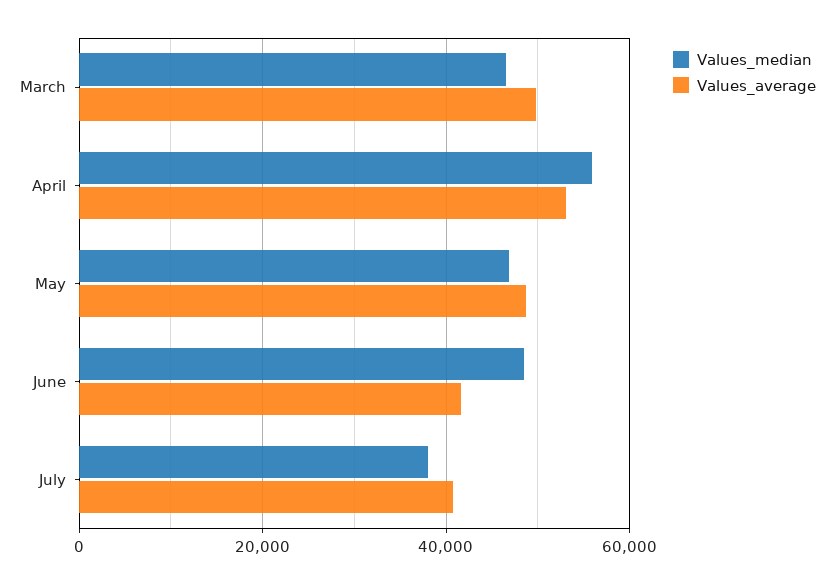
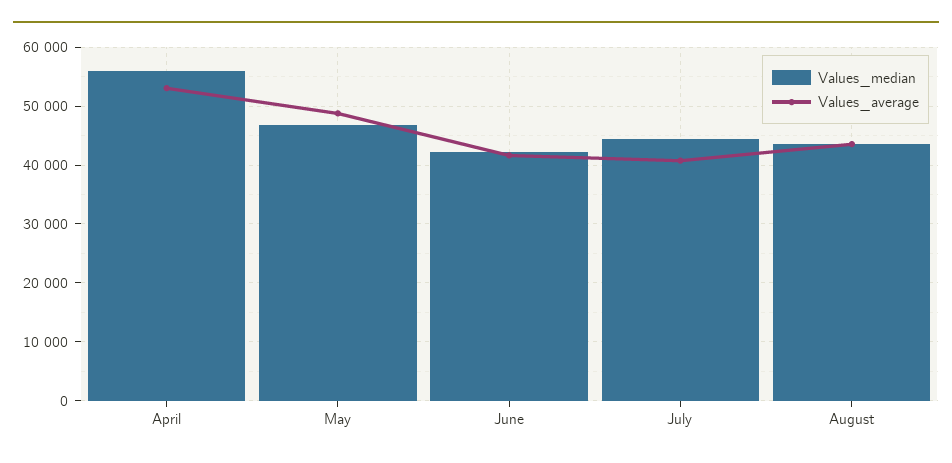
Values_median, March: 46000 -> none
Values_average, March: 50000 -> none
Values_median, June: 48000 -> 42000
Values_median, July: 38000 -> 44000
Values_median, August: none -> 44000
Values_average, August: none -> 44000

